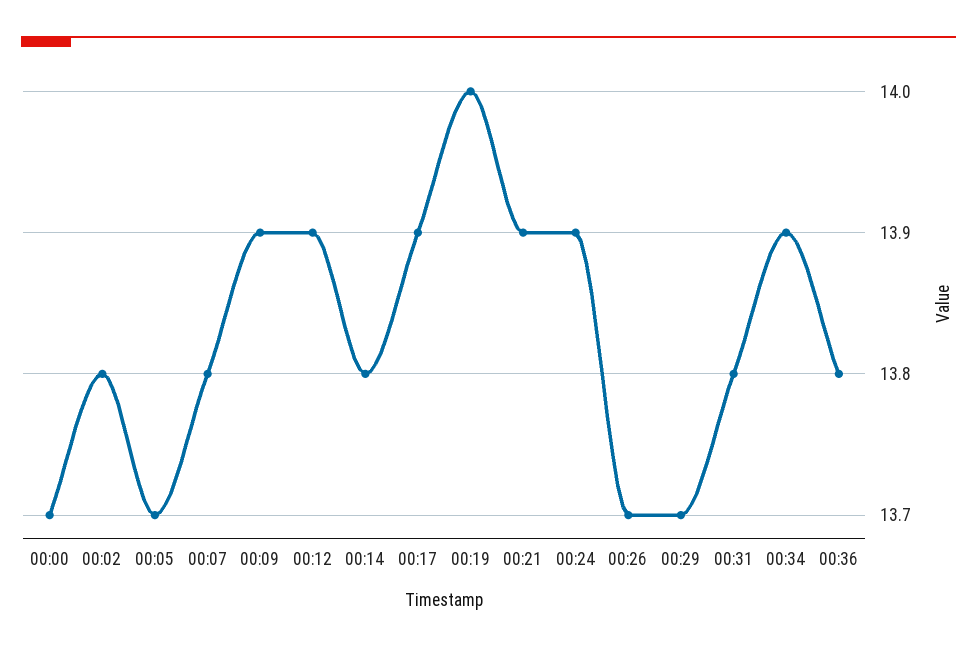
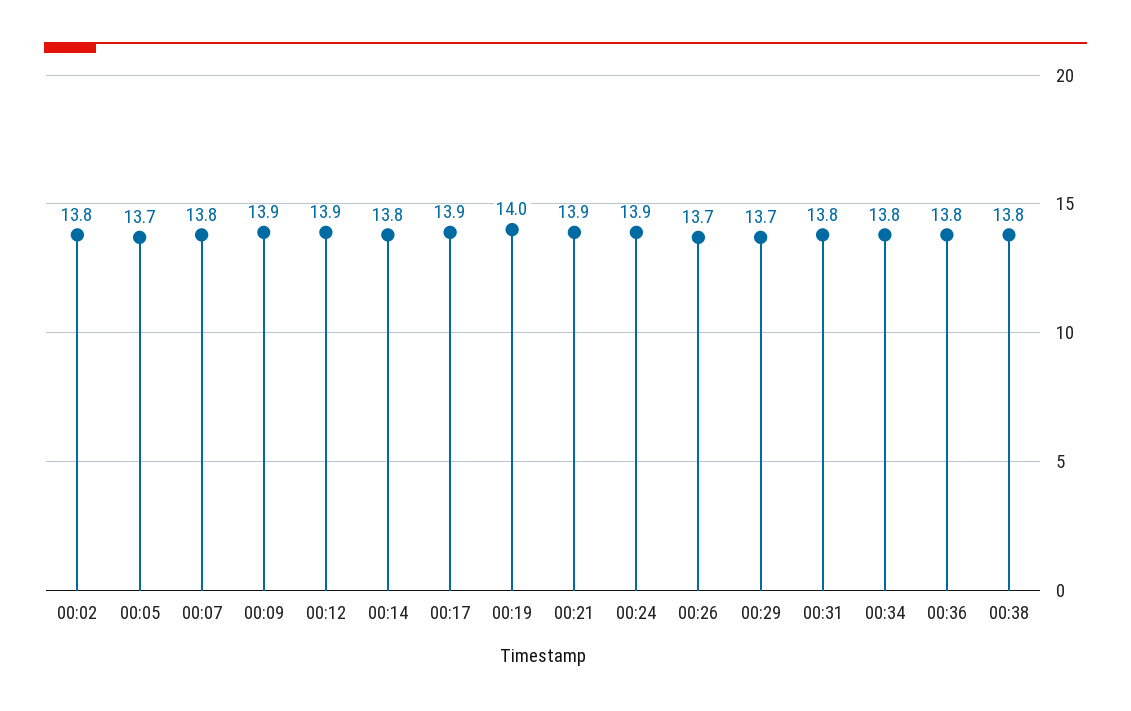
00:00: 13.7 -> none
00:34: 13.9 -> 13.8
00:38: none -> 13.8

